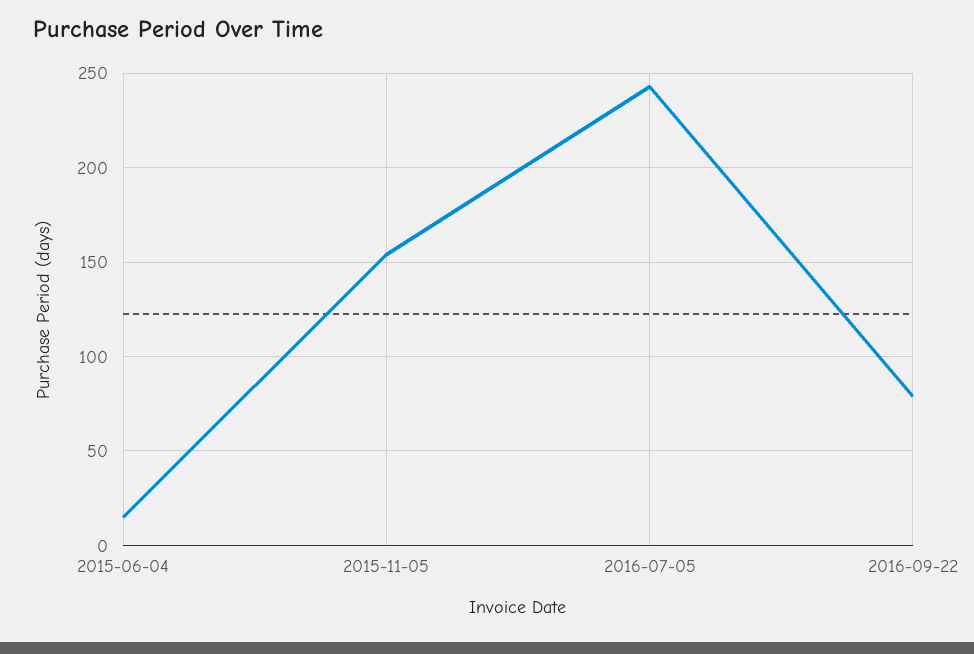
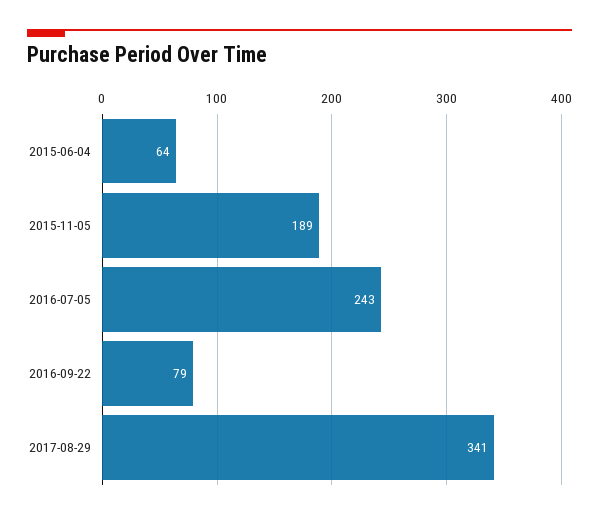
2015-06-04: 15 -> 64
2015-11-05: 155 -> 189
2017-08-29: none -> 341

